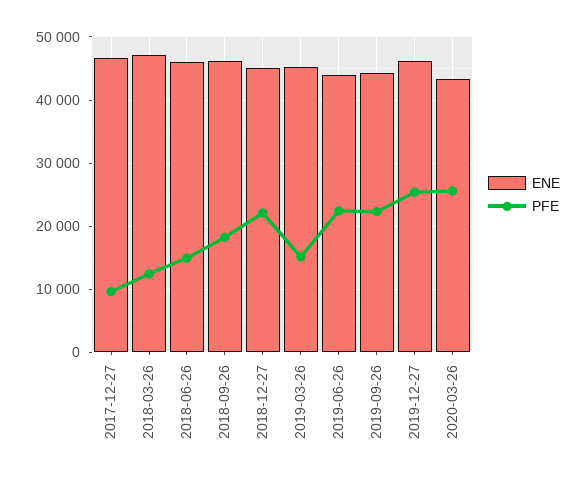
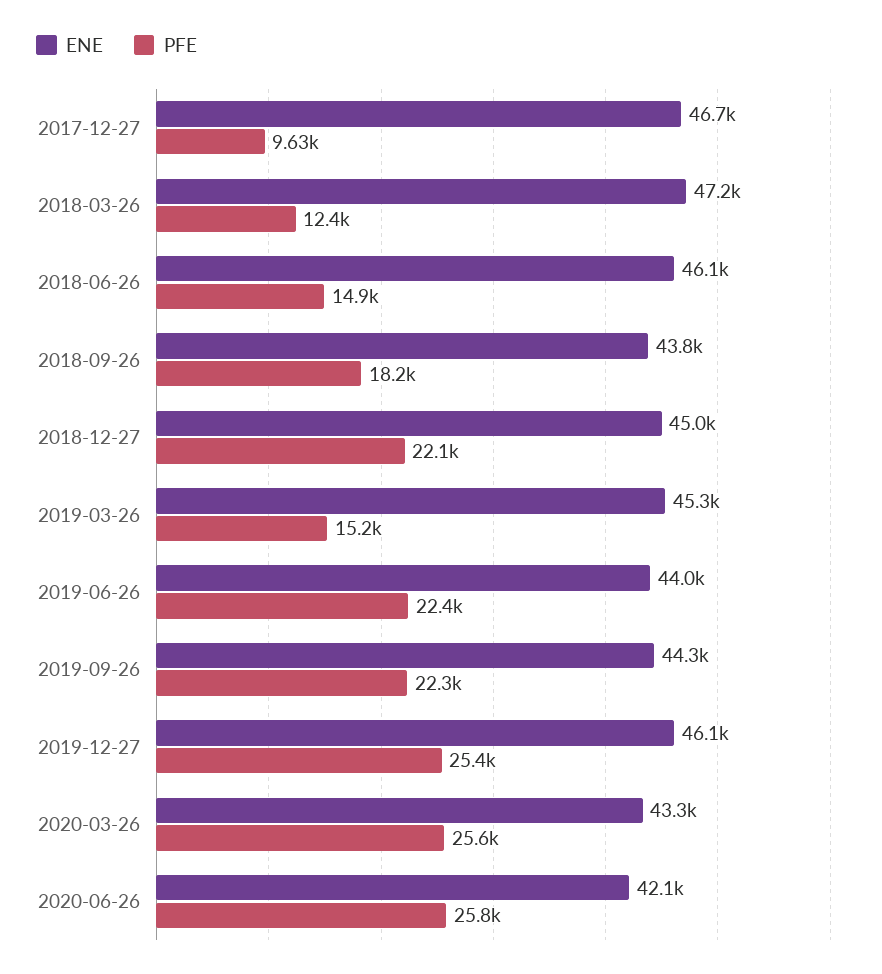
ENE, 2018-09-26: 46000 -> 43800
ENE, 2020-06-26: none -> 42100
PFE, 2020-06-26: none -> 25800

